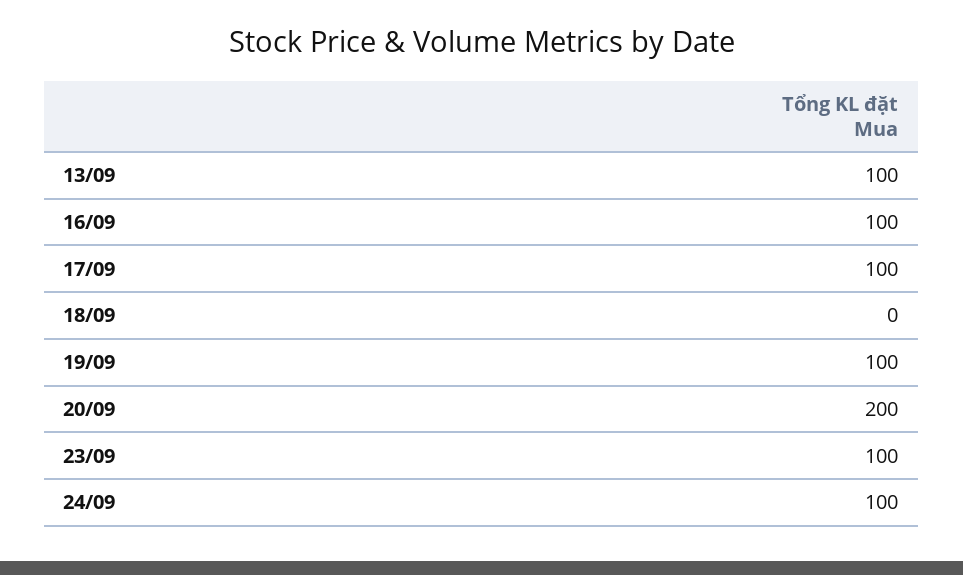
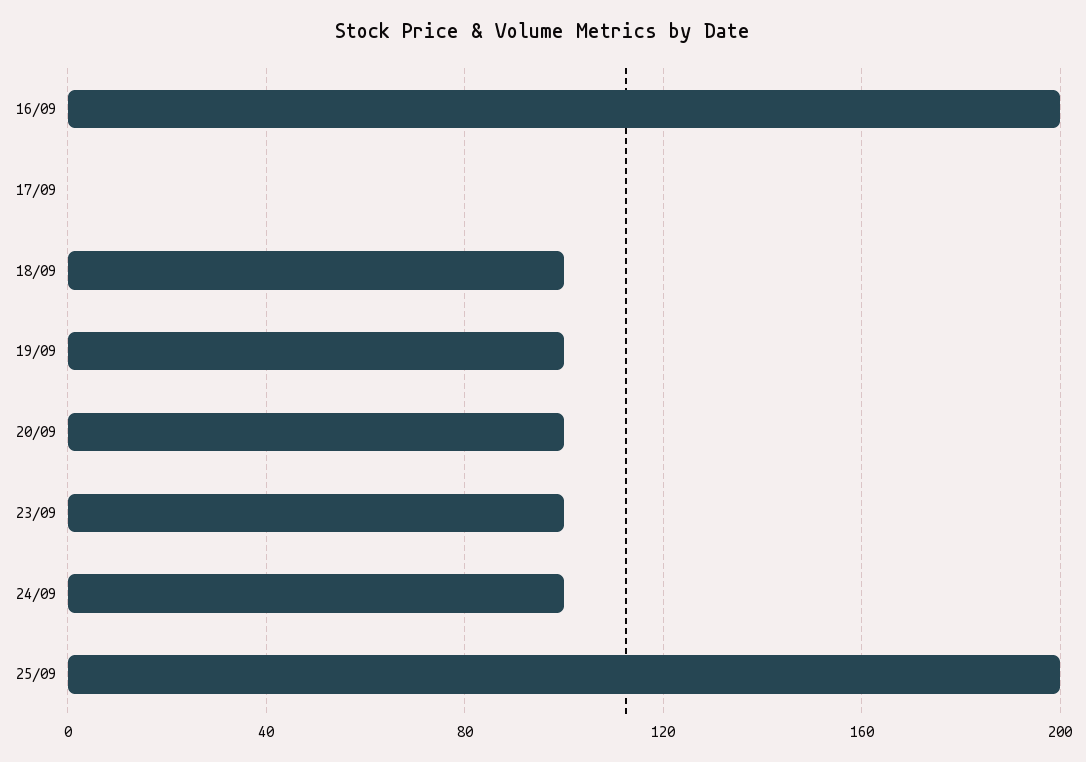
13/09: 100 -> none
16/09: 100 -> 200
17/09: 100 -> 0
18/09: 0 -> 100
20/09: 200 -> 100
25/09: none -> 200

